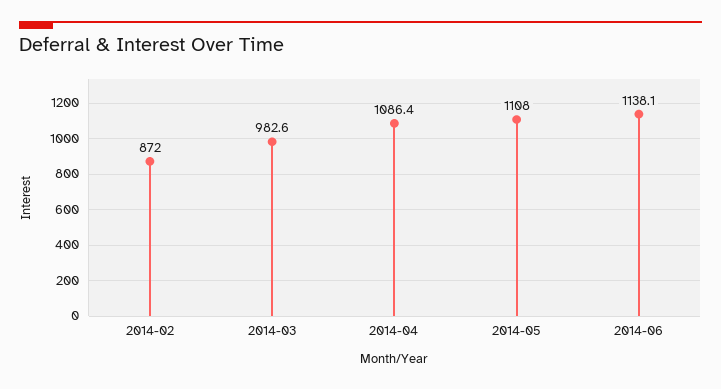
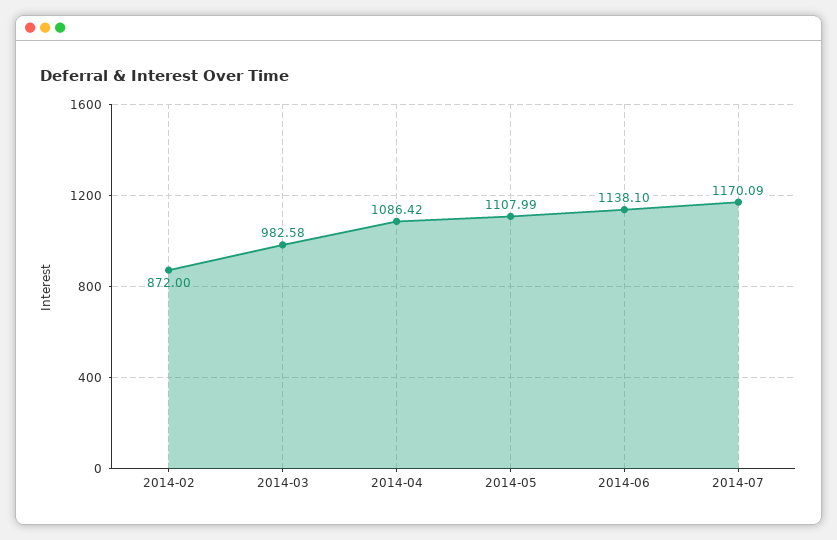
2014-07: none -> 1170.09

